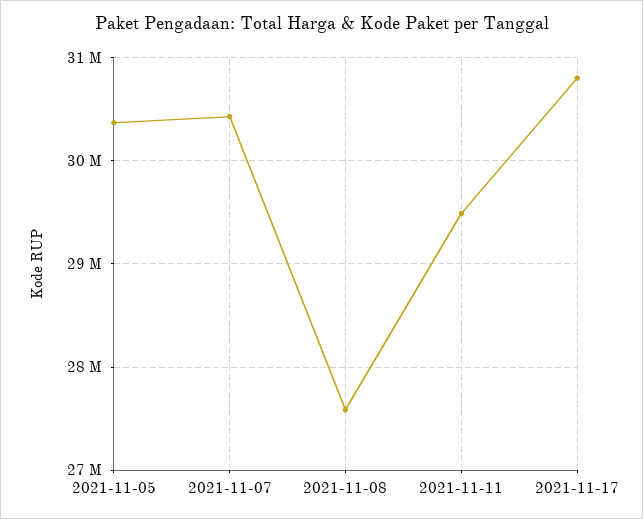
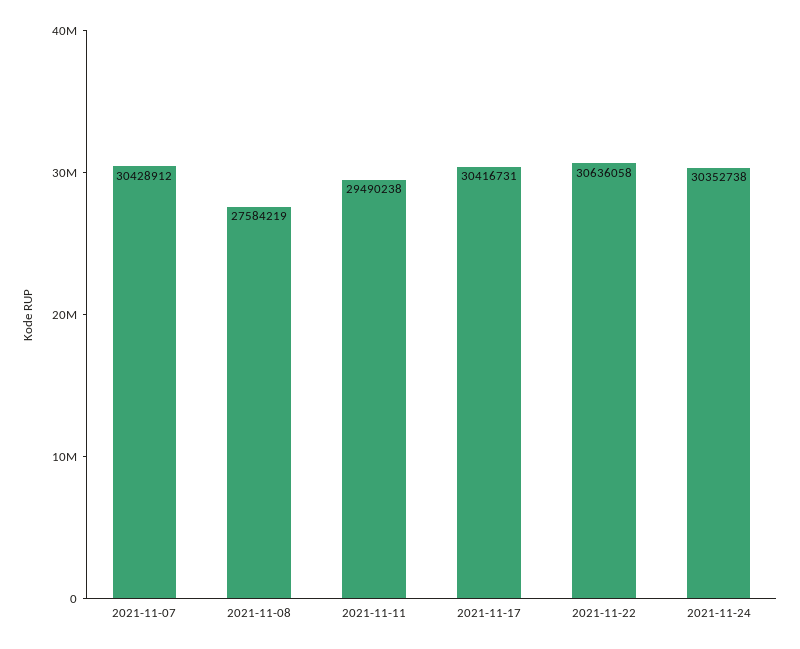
2021-11-05: 30400000 -> none
2021-11-17: 30800000 -> 30416731
2021-11-22: none -> 30636058
2021-11-24: none -> 30352738

